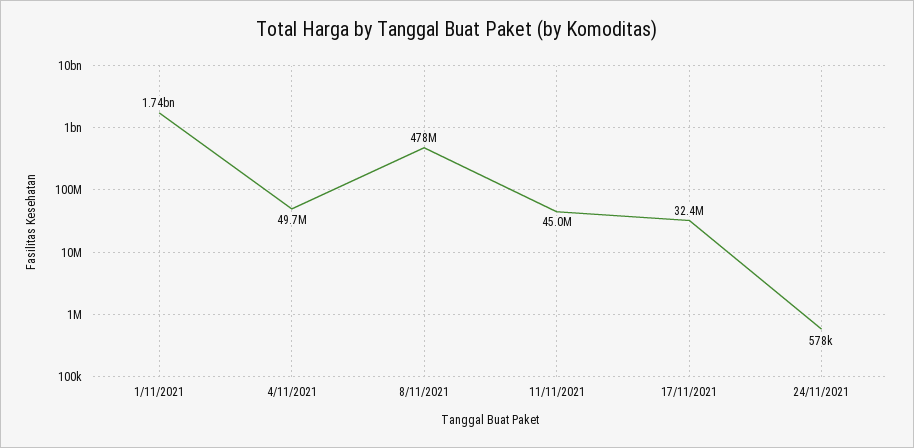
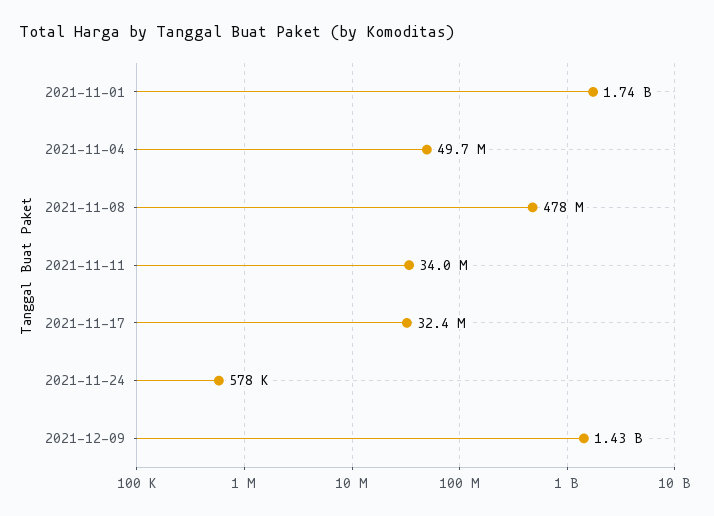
11/11/2021: 45000000 -> 34000000
2021-12-09: none -> 1430000000

